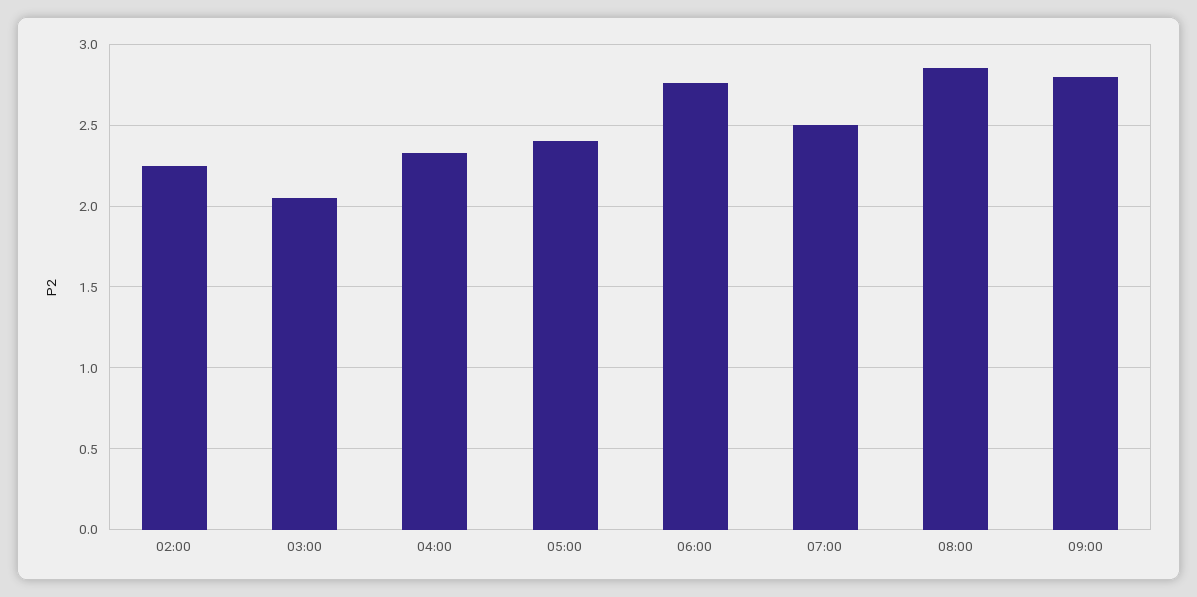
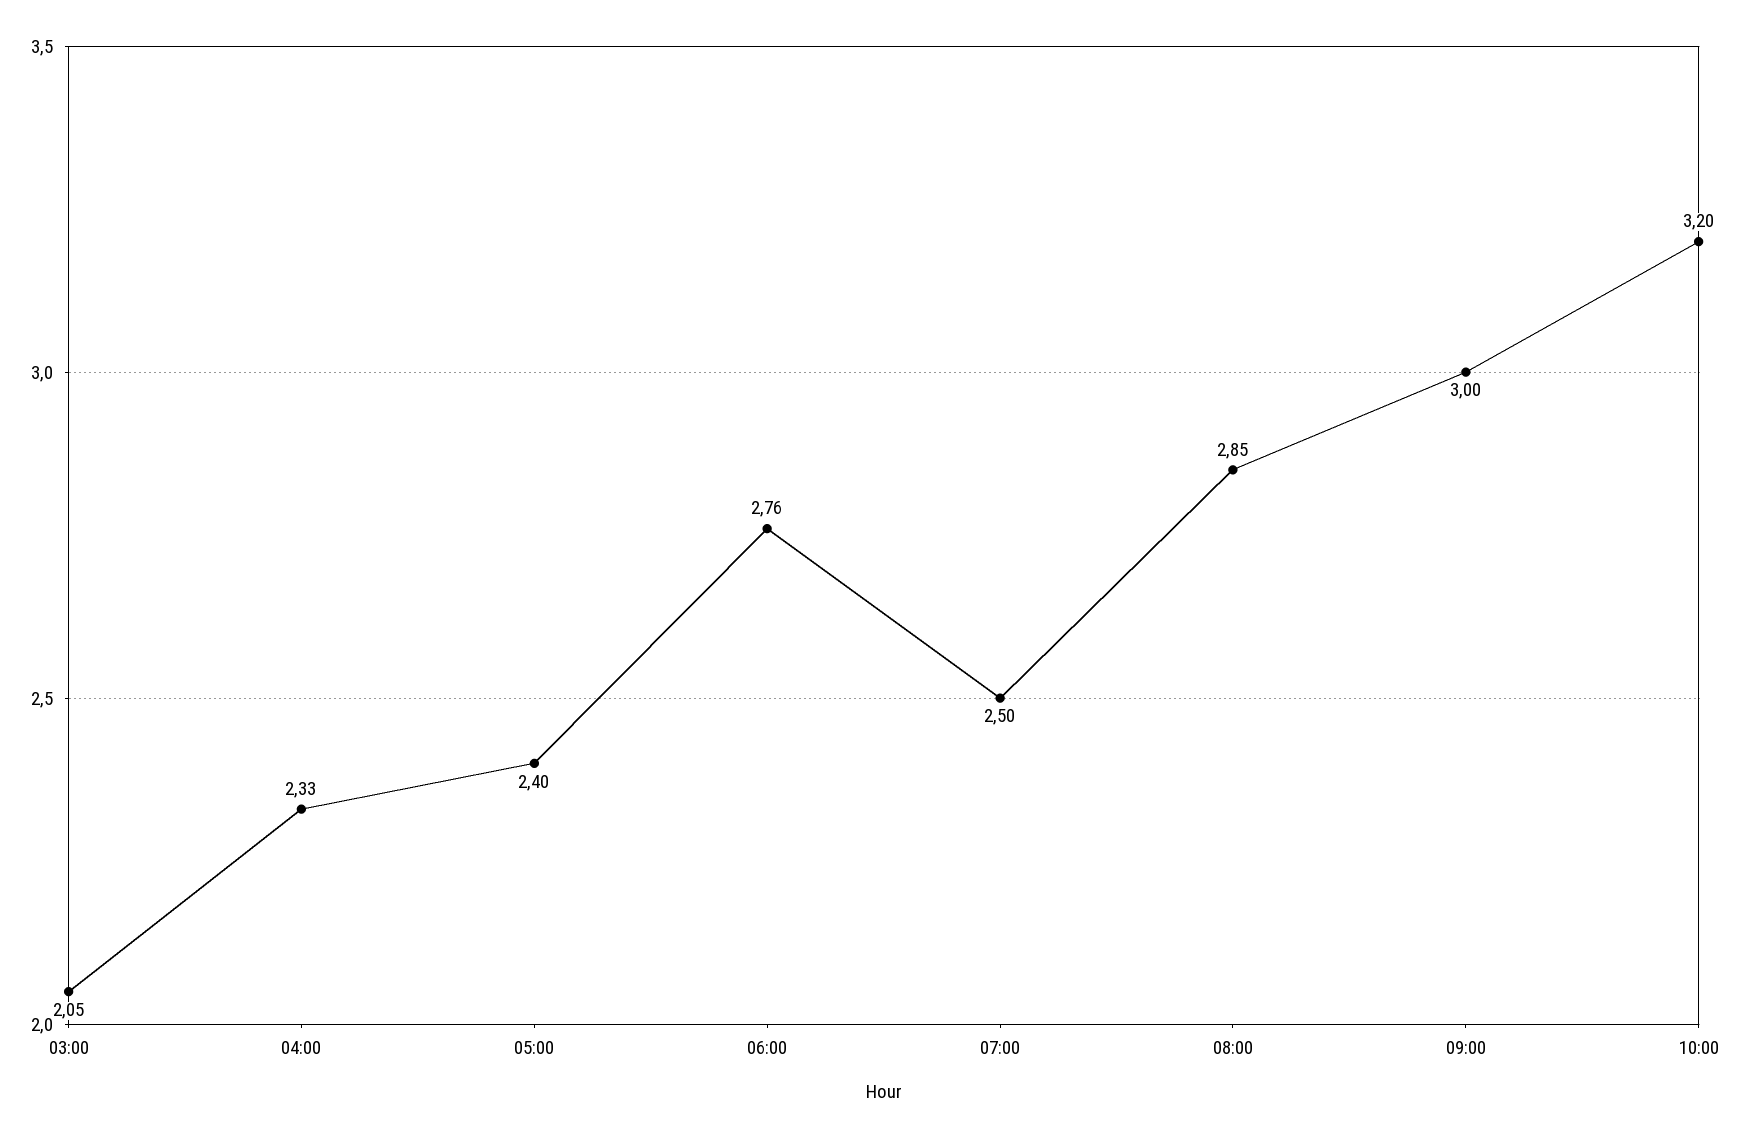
02:00: 2.25 -> none
09:00: 2.8 -> 3
10:00: none -> 3.2

